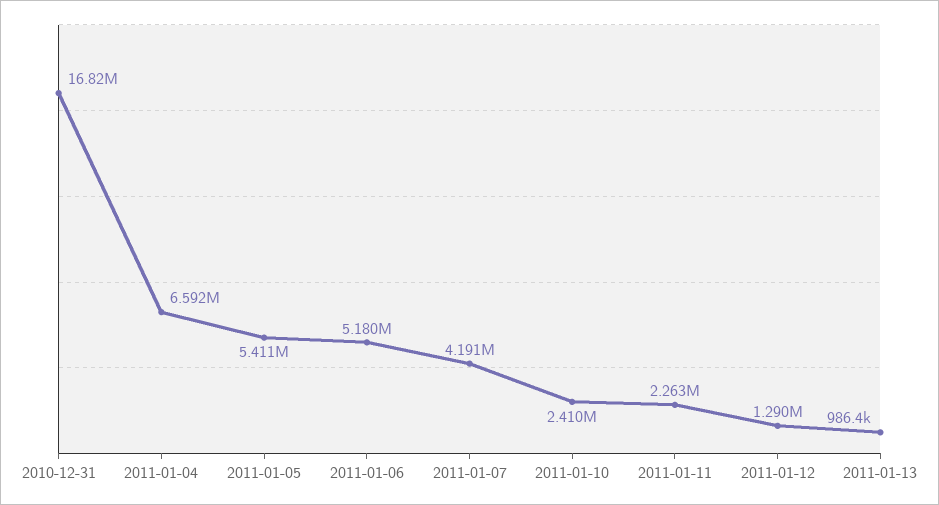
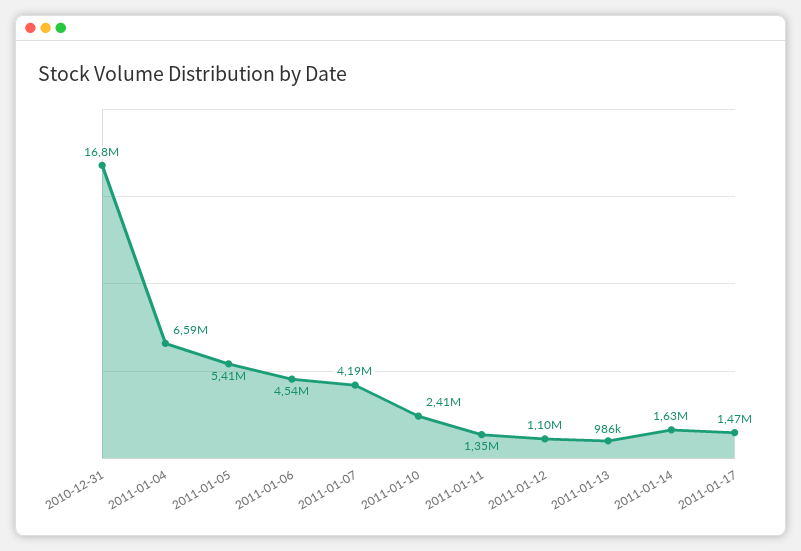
2011-01-06: 5180000 -> 4540000
2011-01-11: 2263000 -> 1350000
2011-01-12: 1290000 -> 1100000
2011-01-14: none -> 1630000
2011-01-17: none -> 1470000

